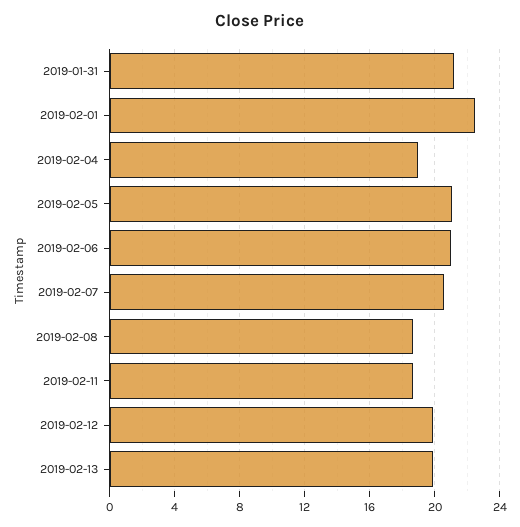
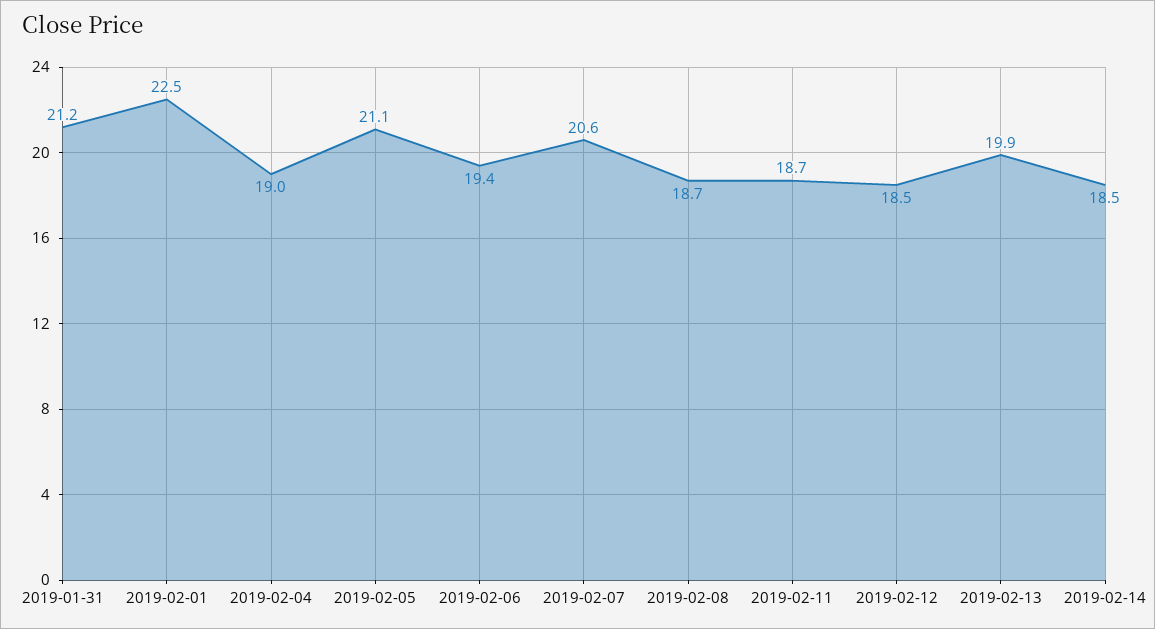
2019-02-06: 21 -> 19.4
2019-02-12: 20 -> 18.5
2019-02-14: none -> 18.5

